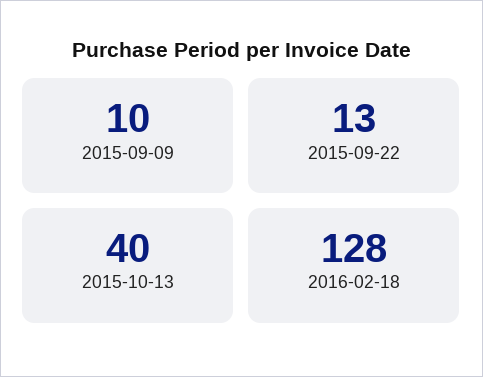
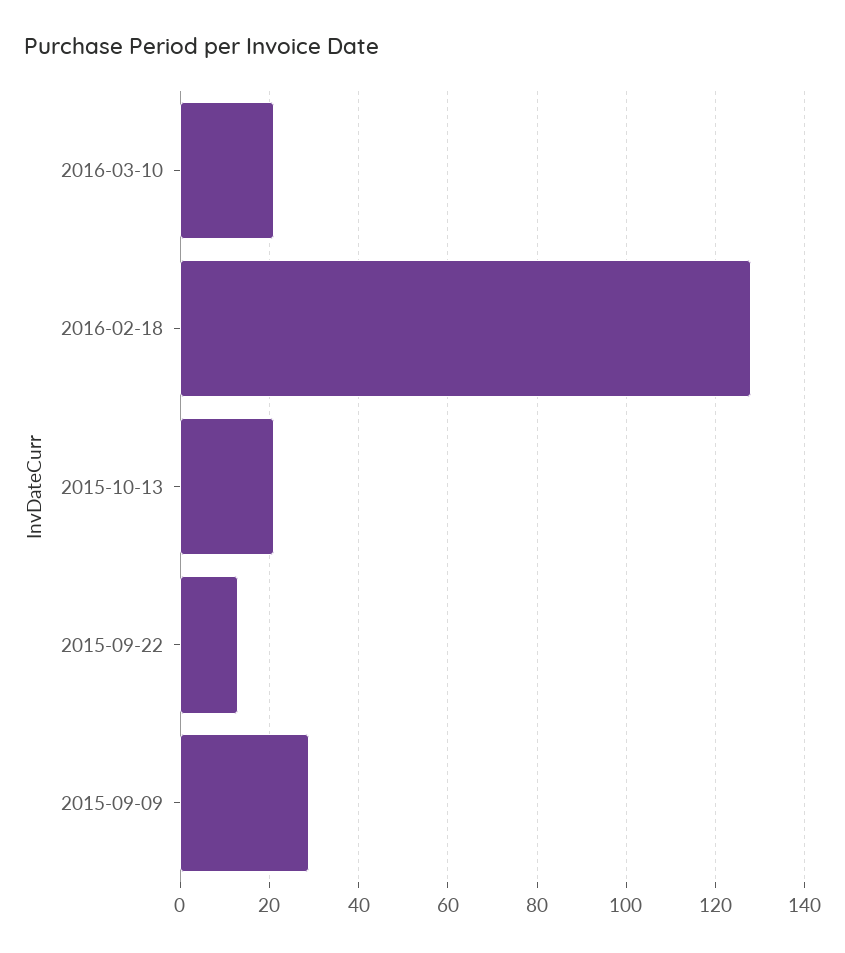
2015-09-09: 10 -> 30
2015-10-13: 40 -> 20
2016-03-10: none -> 20

